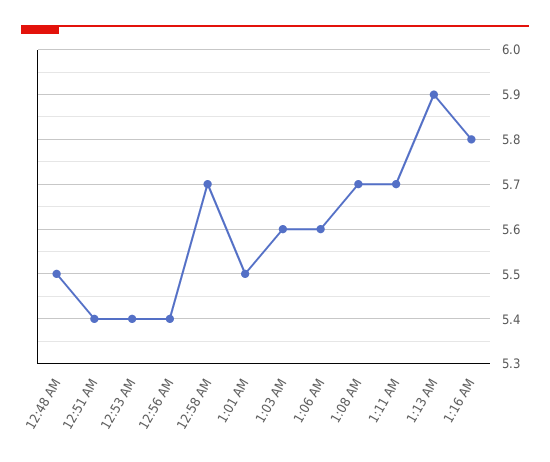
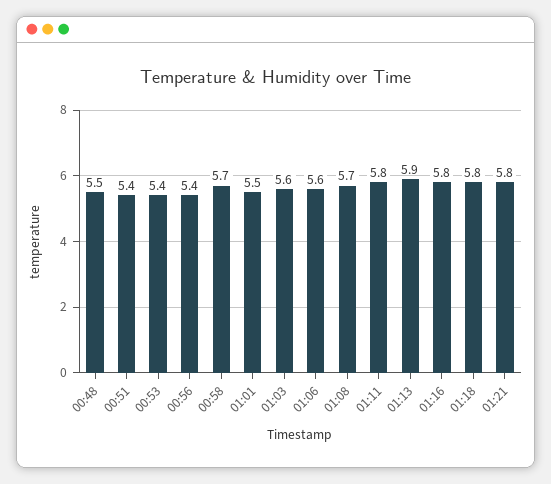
1:11 AM: 5.7 -> 5.8
01:18: none -> 5.8
01:21: none -> 5.8

